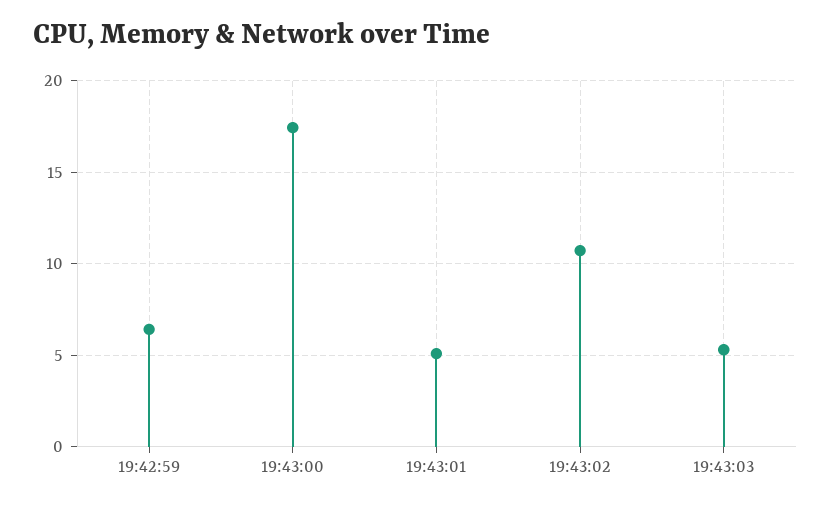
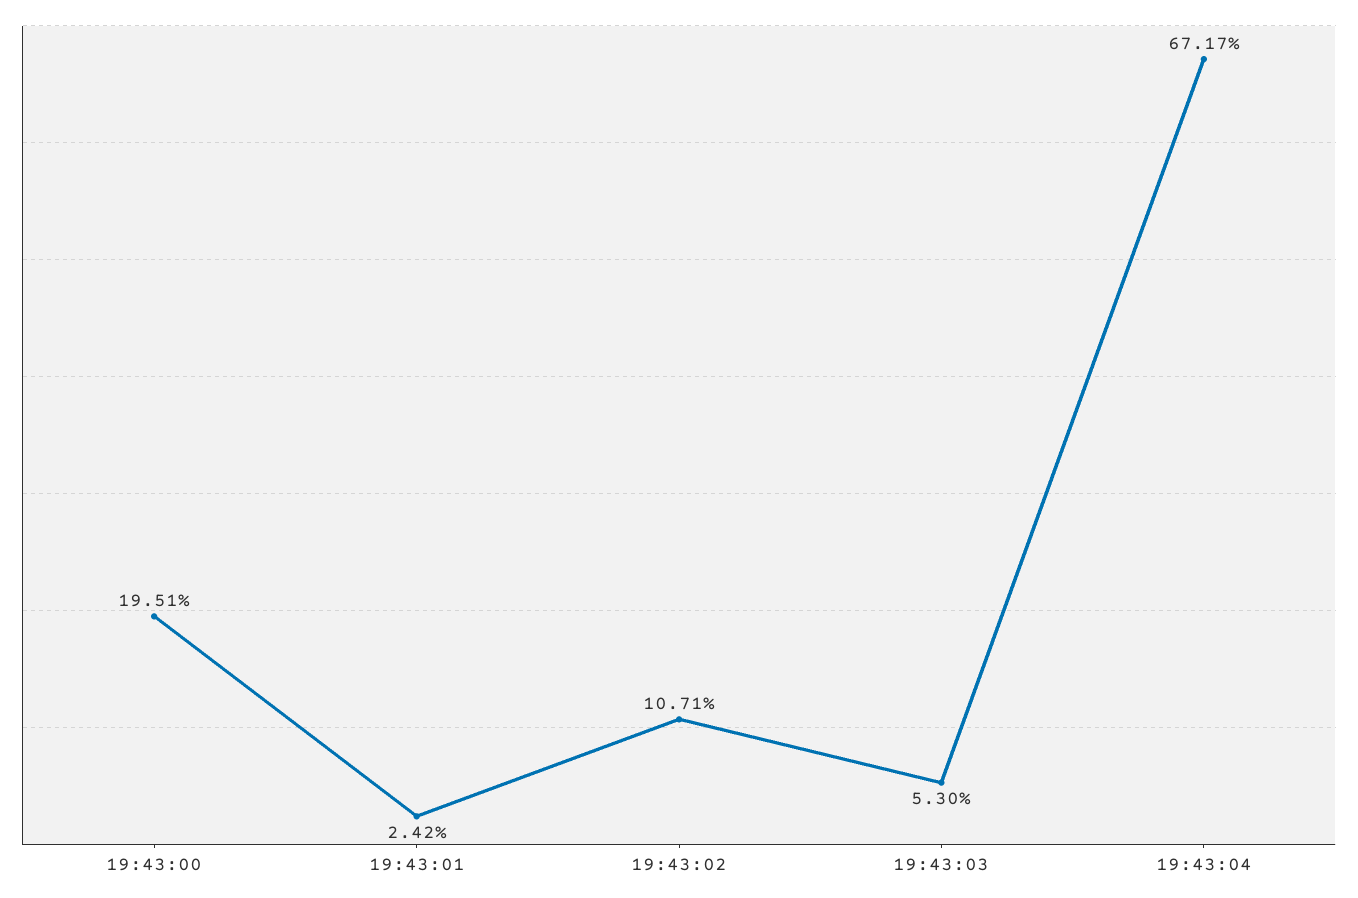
19:42:59: 6.5 -> none
19:43:00: 17.5 -> 19.51
19:43:01: 5 -> 2.42
19:43:04: none -> 67.17

